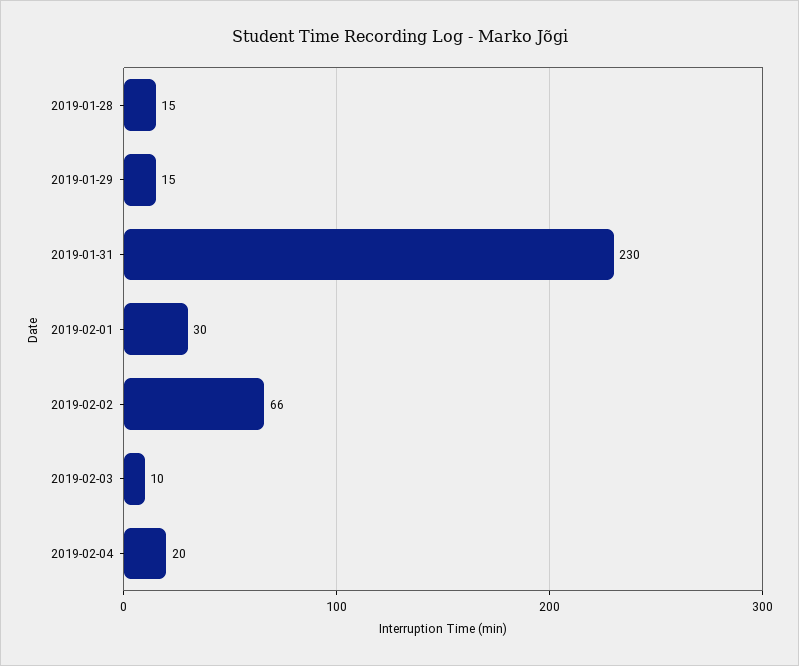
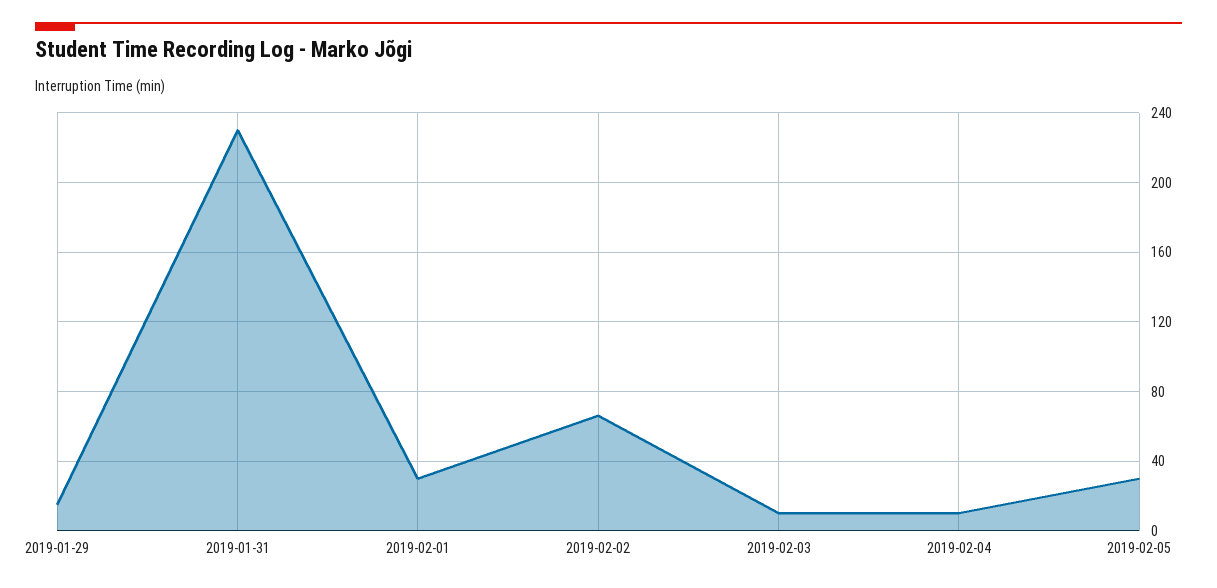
2019-01-28: 15 -> none
2019-02-04: 20 -> 10
2019-02-05: none -> 30

